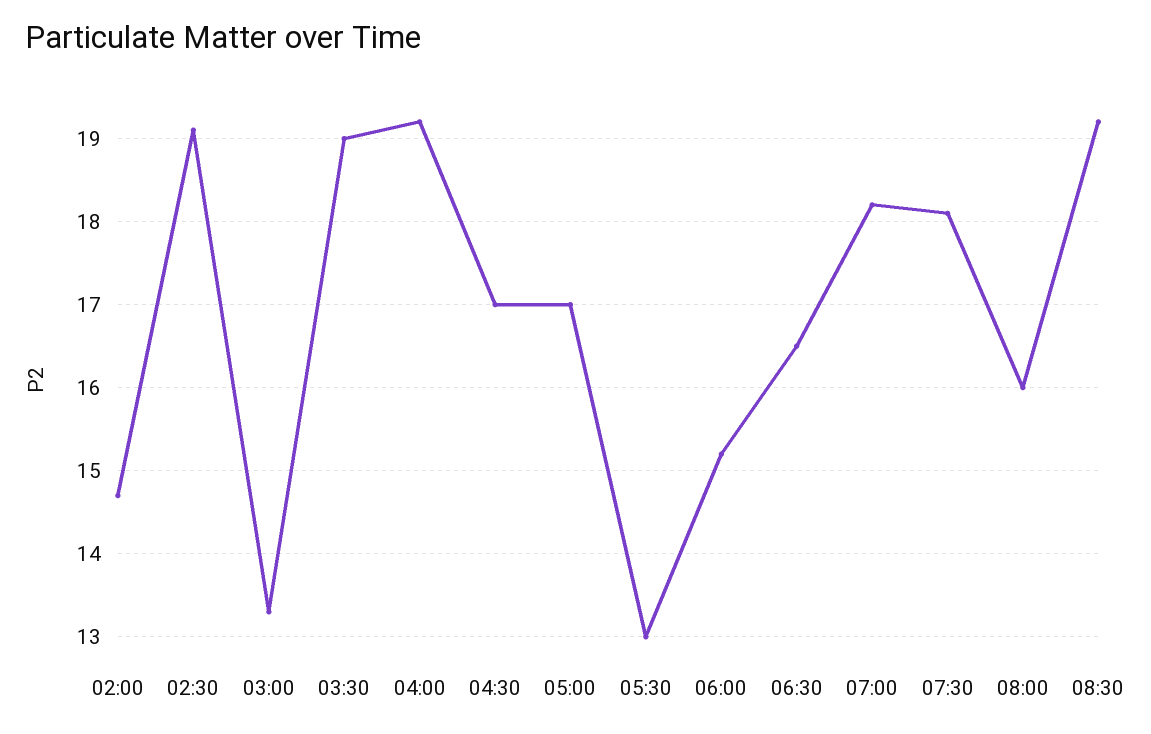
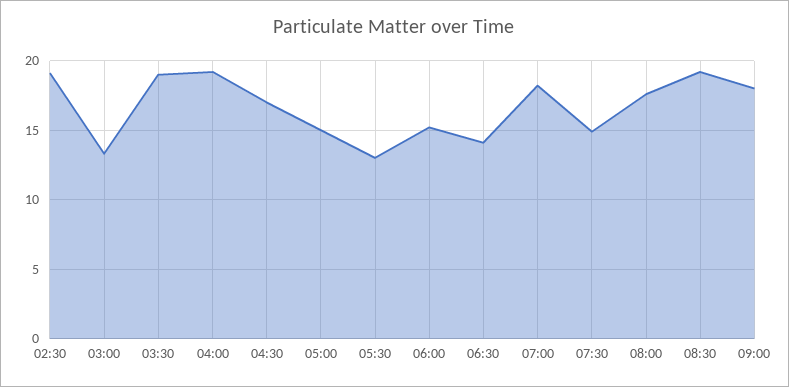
02:00: 14.7 -> none
05:00: 17 -> 15
06:30: 16.5 -> 14
07:30: 18.1 -> 15
08:00: 16 -> 17.5
09:00: none -> 18

